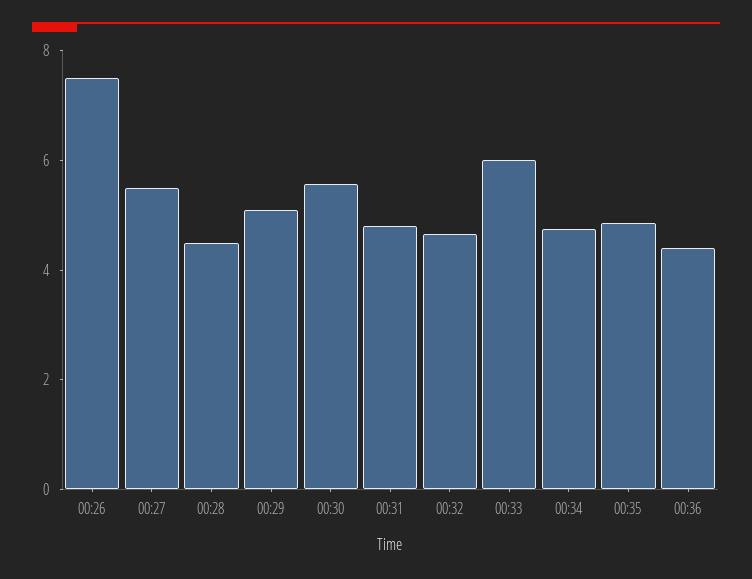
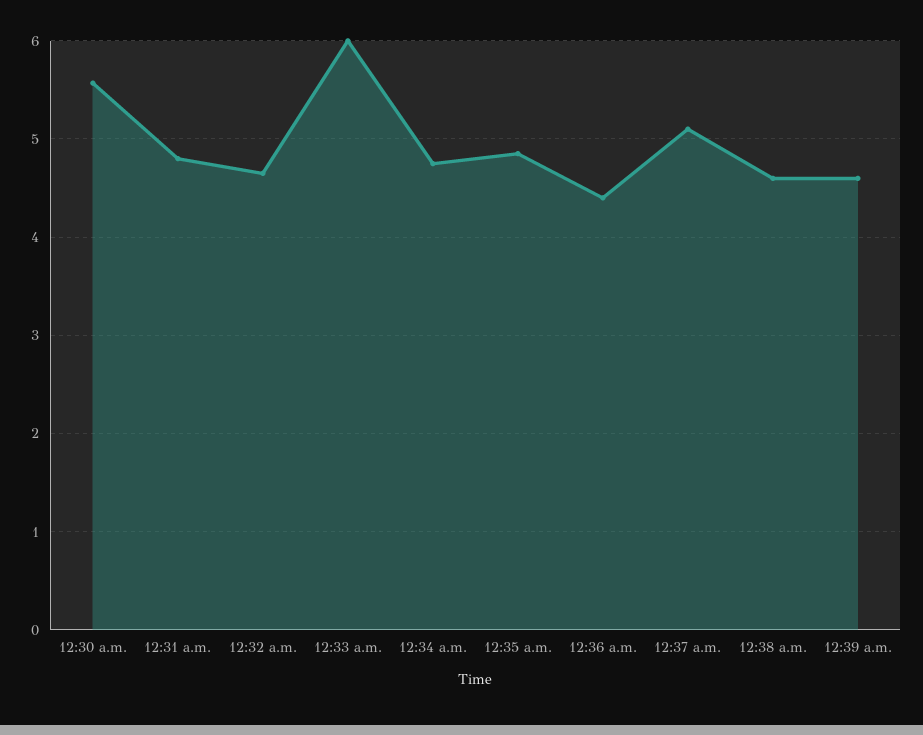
00:26: 7.5 -> none
00:27: 5.5 -> none
00:28: 4.5 -> none
00:29: 5 -> none
12:37 a.m.: none -> 5.1
12:38 a.m.: none -> 4.6
12:39 a.m.: none -> 4.6

